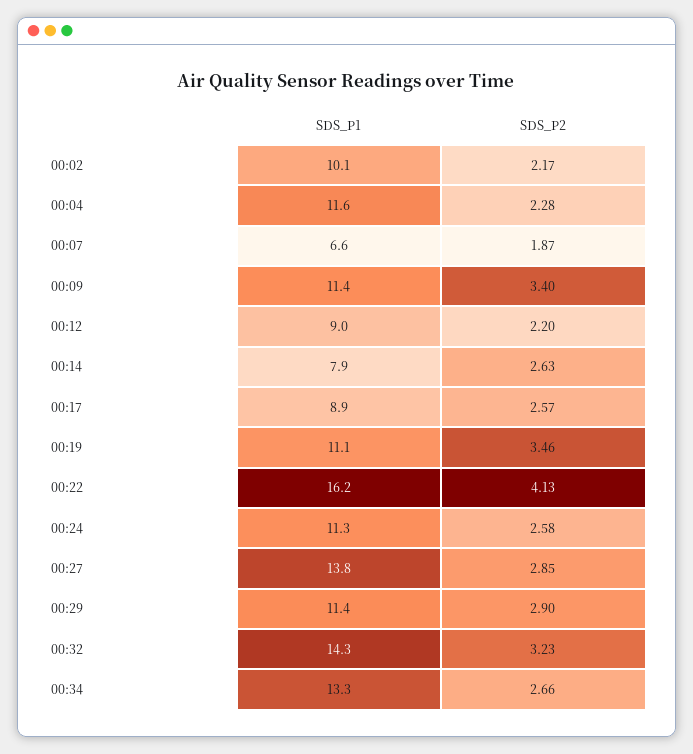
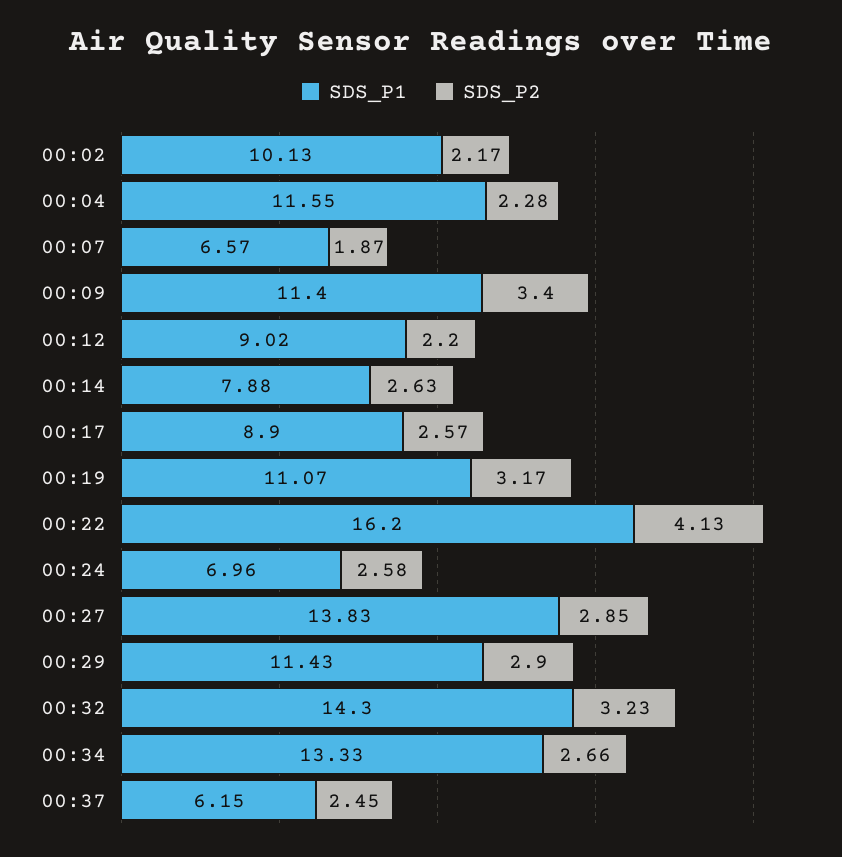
SDS_P2, 00:19: 3.46 -> 3.17
SDS_P1, 00:24: 11.3 -> 6.96
SDS_P1, 00:37: none -> 6.15
SDS_P2, 00:37: none -> 2.45

